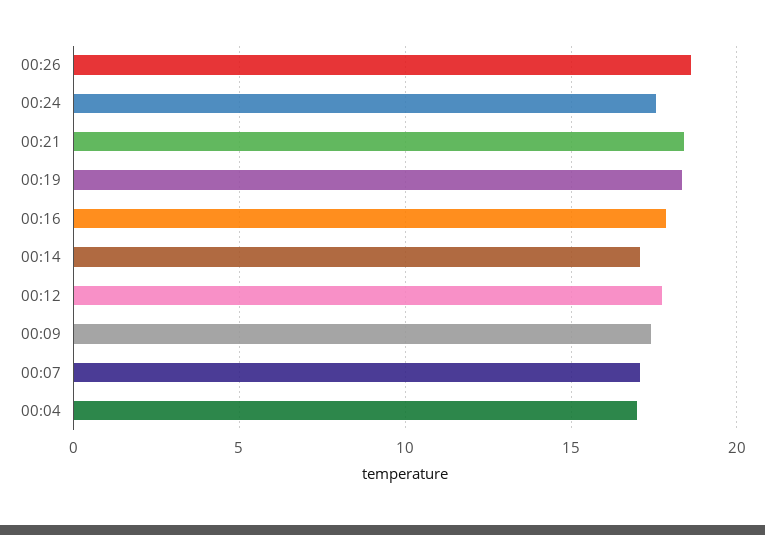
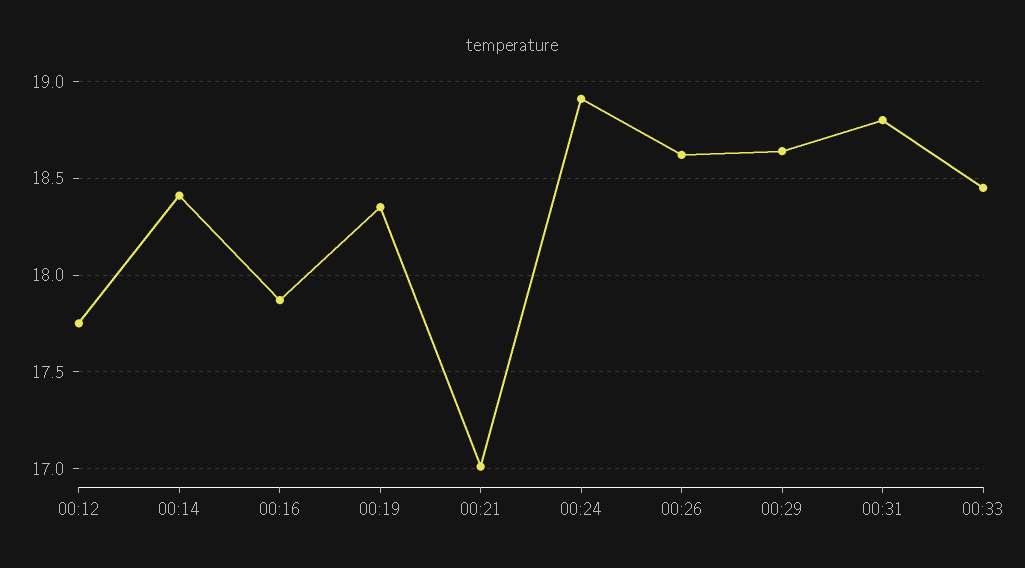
00:24: 17.5 -> 18.9
00:21: 18.5 -> 17
00:14: 17 -> 18.4
00:09: 17.5 -> none
00:07: 17 -> none
00:04: 17 -> none
00:29: none -> 18.65
00:31: none -> 18.8
00:33: none -> 18.45

